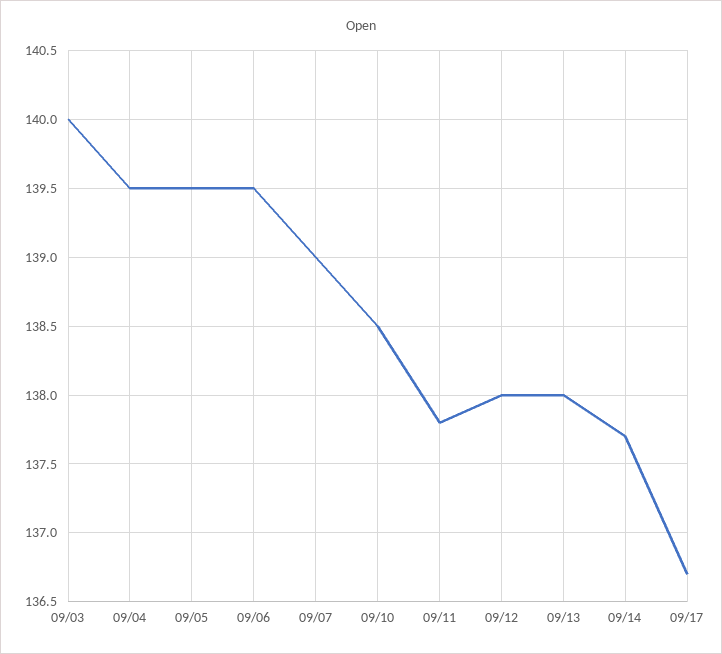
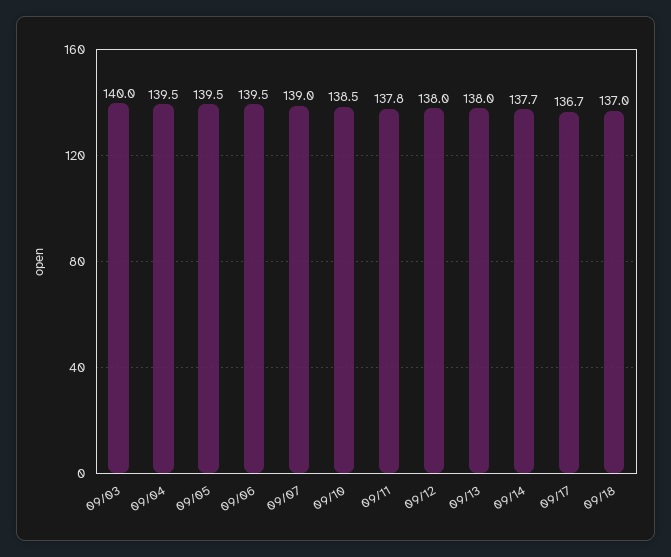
09/18: none -> 137

